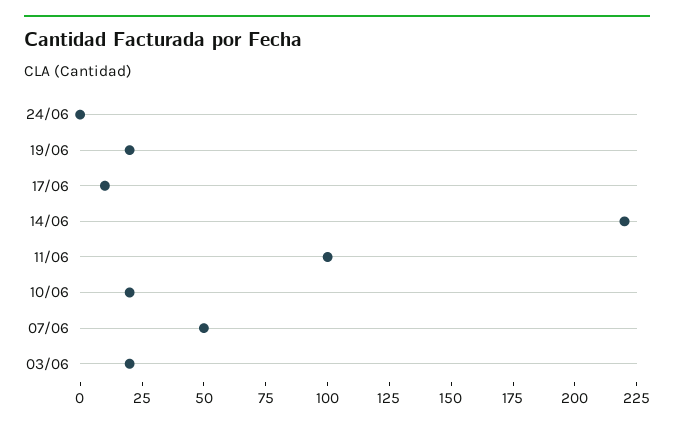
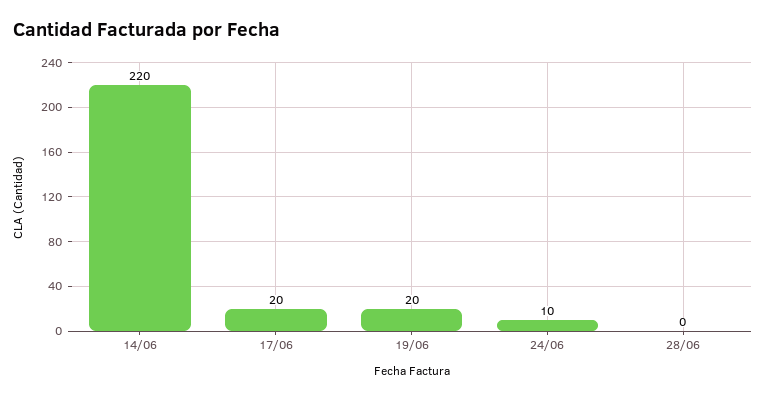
24/06: 0 -> 10
17/06: 10 -> 20
11/06: 100 -> none
10/06: 20 -> none
07/06: 50 -> none
03/06: 20 -> none
28/06: none -> 0

